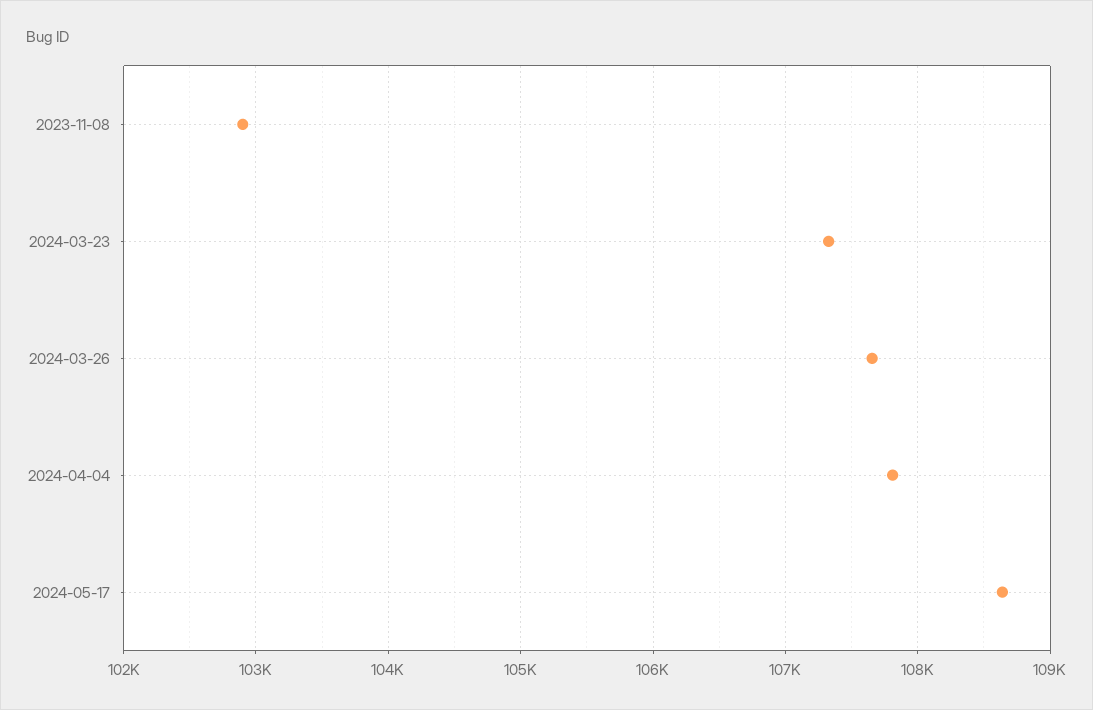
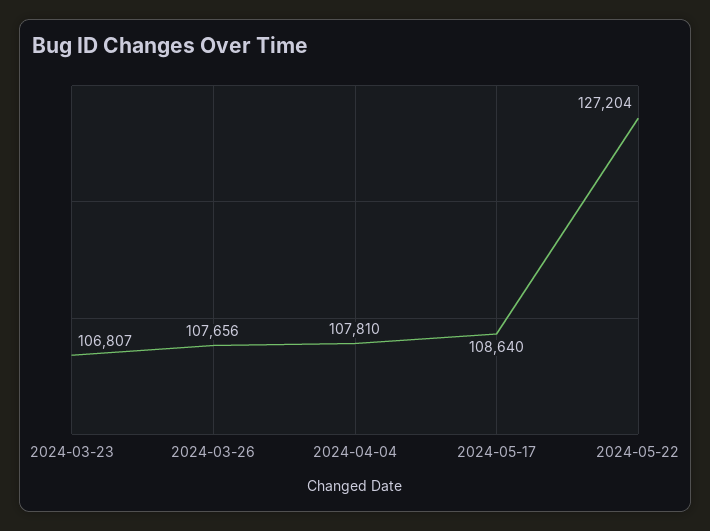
2023-11-08: 102900 -> none
2024-03-23: 107300 -> 106807
2024-05-22: none -> 127204

